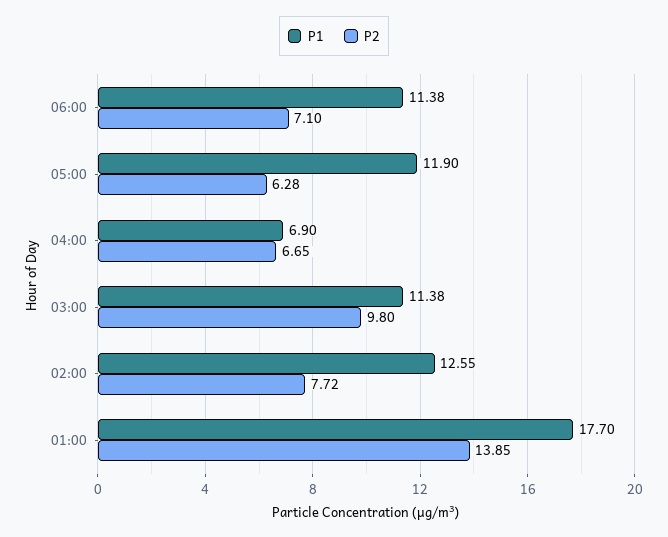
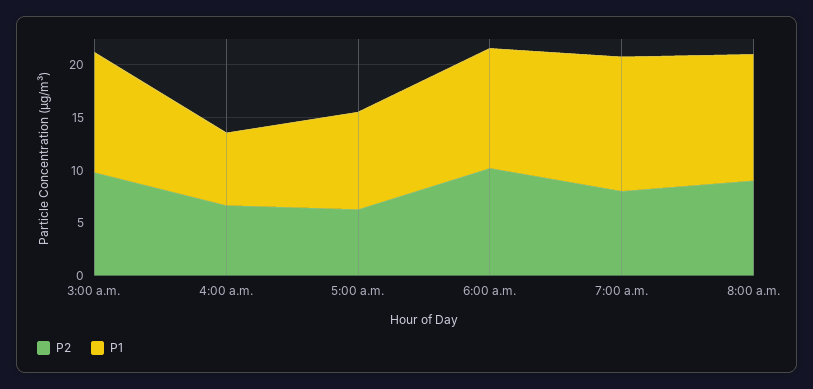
P2, 06:00: 7.1 -> 10
P1, 05:00: 11.9 -> 9
P1, 02:00: 12.55 -> none
P2, 02:00: 7.72 -> none
P1, 01:00: 17.7 -> none
P2, 01:00: 13.85 -> none
P2, 7:00 a.m.: none -> 8
P1, 7:00 a.m.: none -> 13
P2, 8:00 a.m.: none -> 9
P1, 8:00 a.m.: none -> 12

